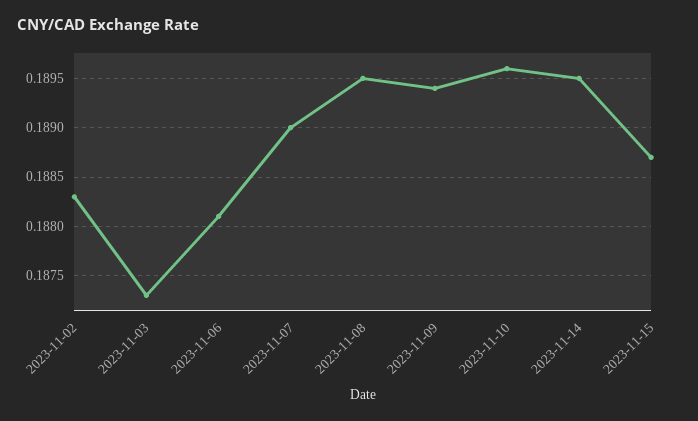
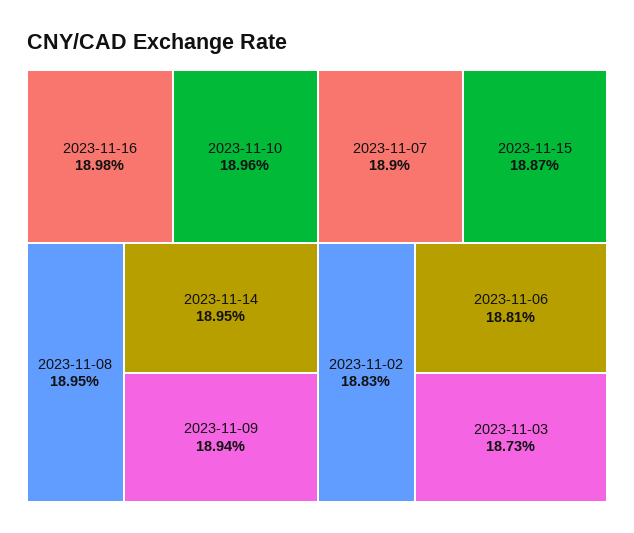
2023-11-16: none -> 0.1898

